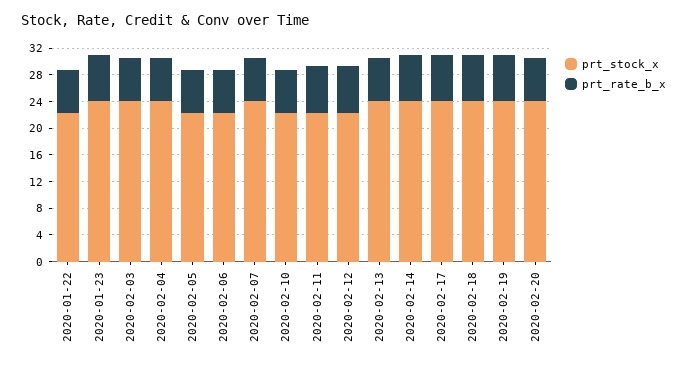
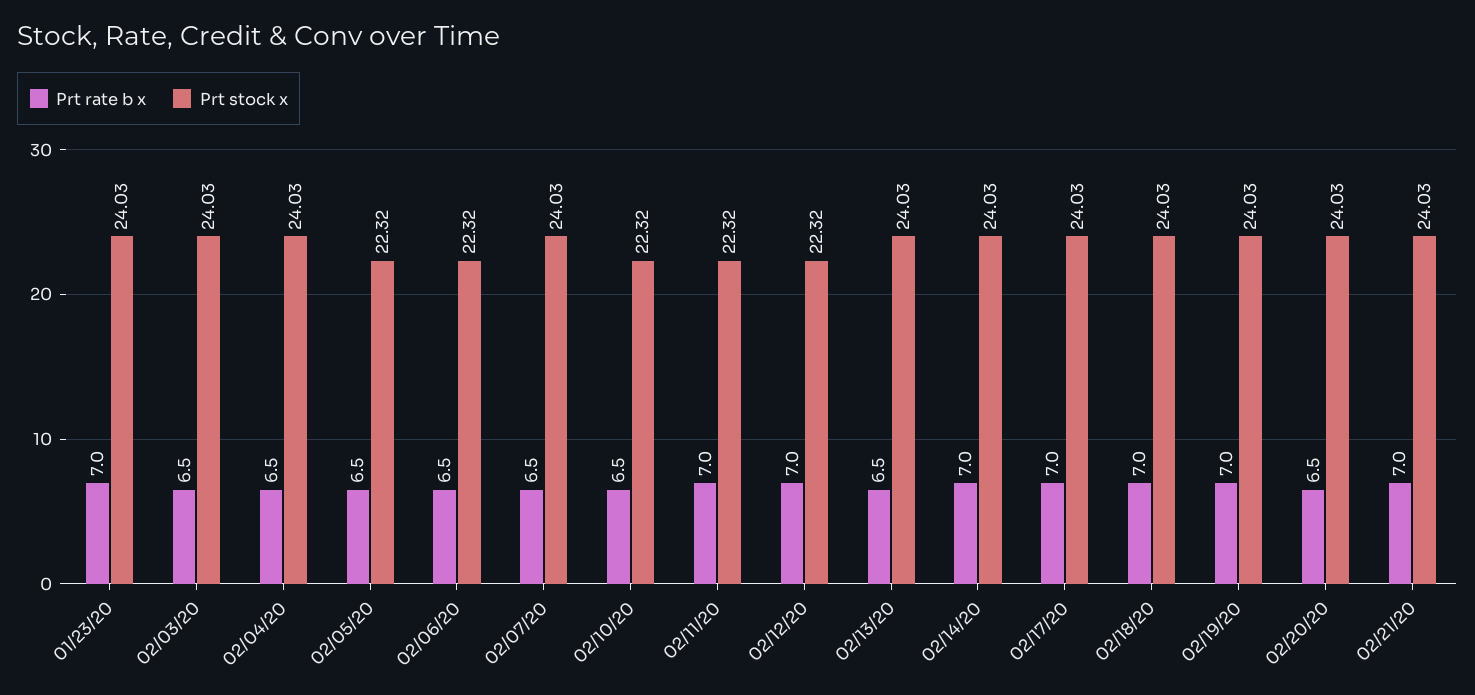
prt_stock_x, 2020-01-22: 22 -> none
prt_rate_b_x, 2020-01-22: 6 -> none
prt_rate_b_x, 02/21/20: none -> 7
prt_stock_x, 02/21/20: none -> 24.03

